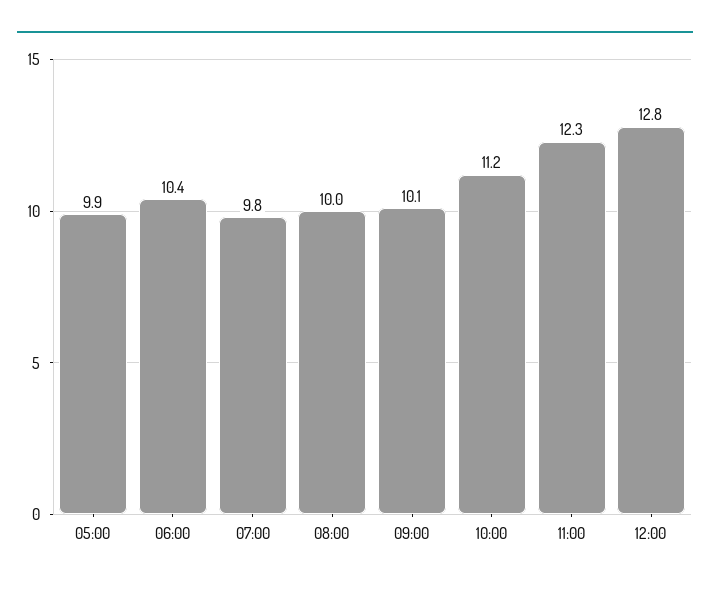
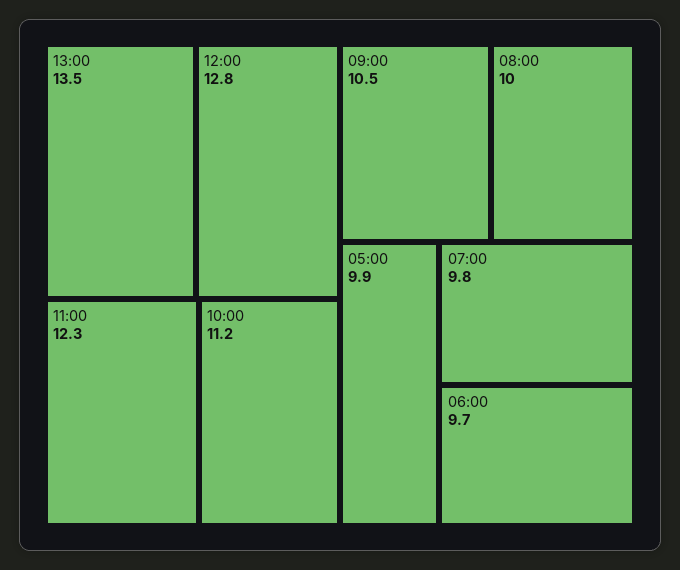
06:00: 10.4 -> 9.7
09:00: 10.1 -> 10.5
13:00: none -> 13.5

